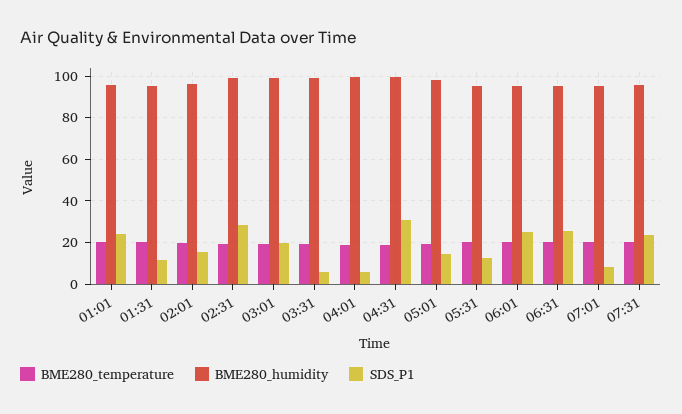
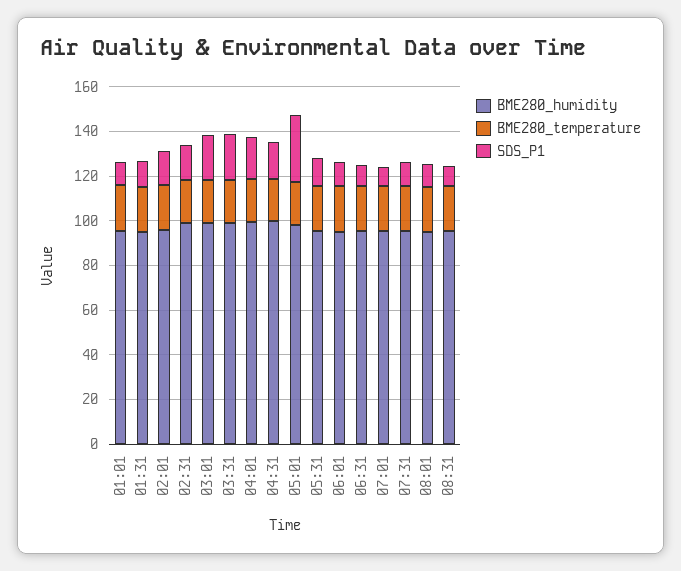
SDS_P1, 01:01: 25 -> 10
SDS_P1, 02:31: 30 -> 15
SDS_P1, 03:31: 5 -> 20
SDS_P1, 04:01: 5 -> 20
SDS_P1, 04:31: 30 -> 15
SDS_P1, 05:01: 15 -> 30
SDS_P1, 06:01: 25 -> 10
SDS_P1, 06:31: 25 -> 10
SDS_P1, 07:31: 25 -> 10
BME280_humidity, 08:01: none -> 95
BME280_temperature, 08:01: none -> 20
SDS_P1, 08:01: none -> 10
BME280_humidity, 08:31: none -> 95
BME280_temperature, 08:31: none -> 20
SDS_P1, 08:31: none -> 10

